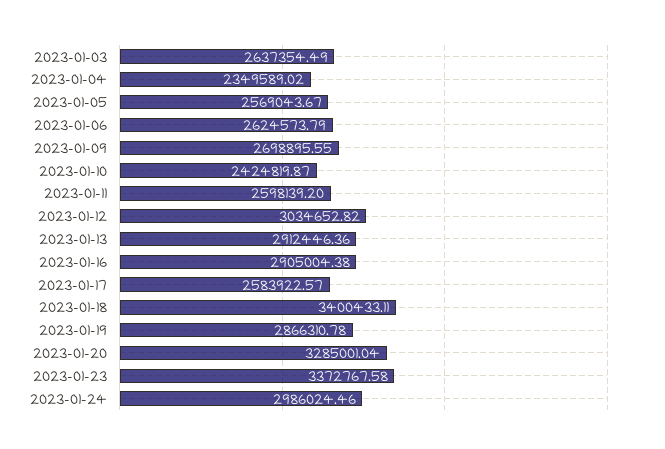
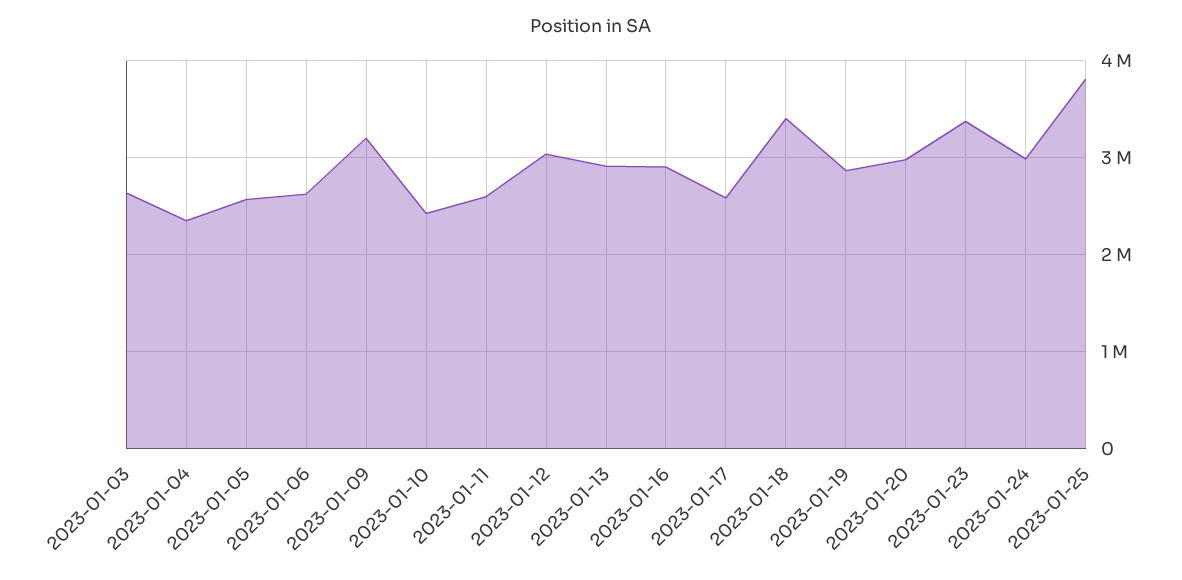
2023-01-09: 2698895.55 -> 3200000
2023-01-20: 3285001.04 -> 3000000
2023-01-25: none -> 3800000

